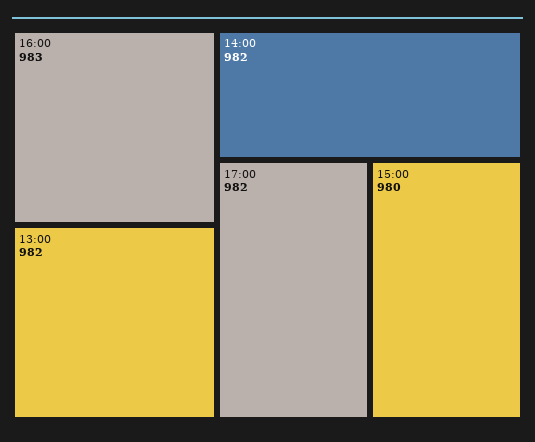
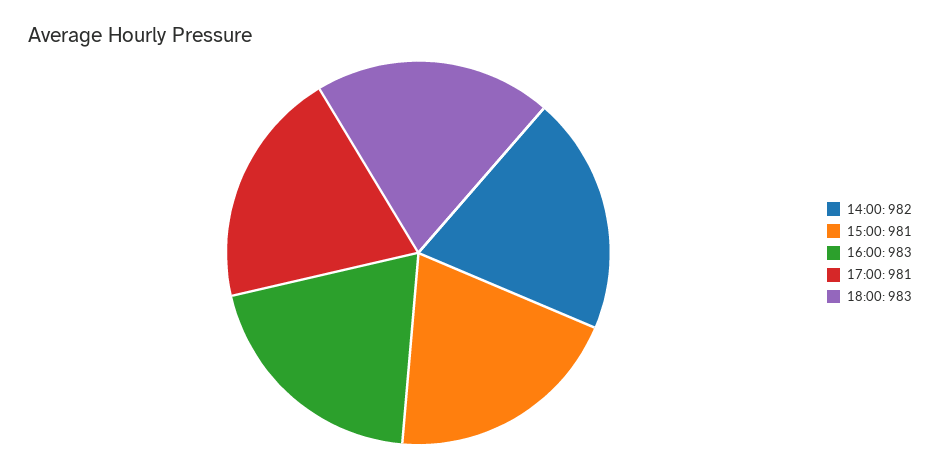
13:00: 982 -> none
17:00: 982 -> 981
15:00: 980 -> 981
18:00: none -> 983

